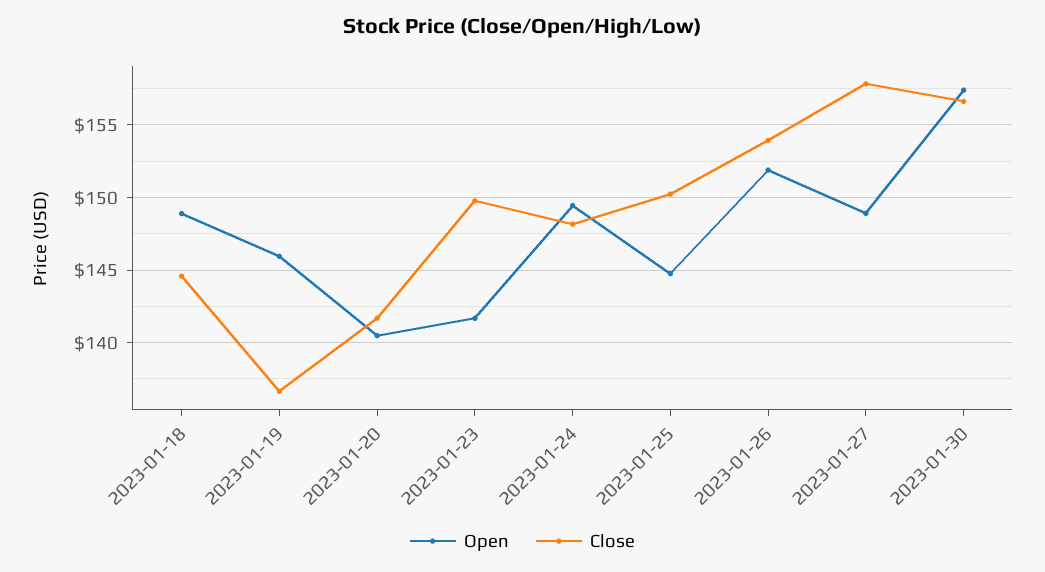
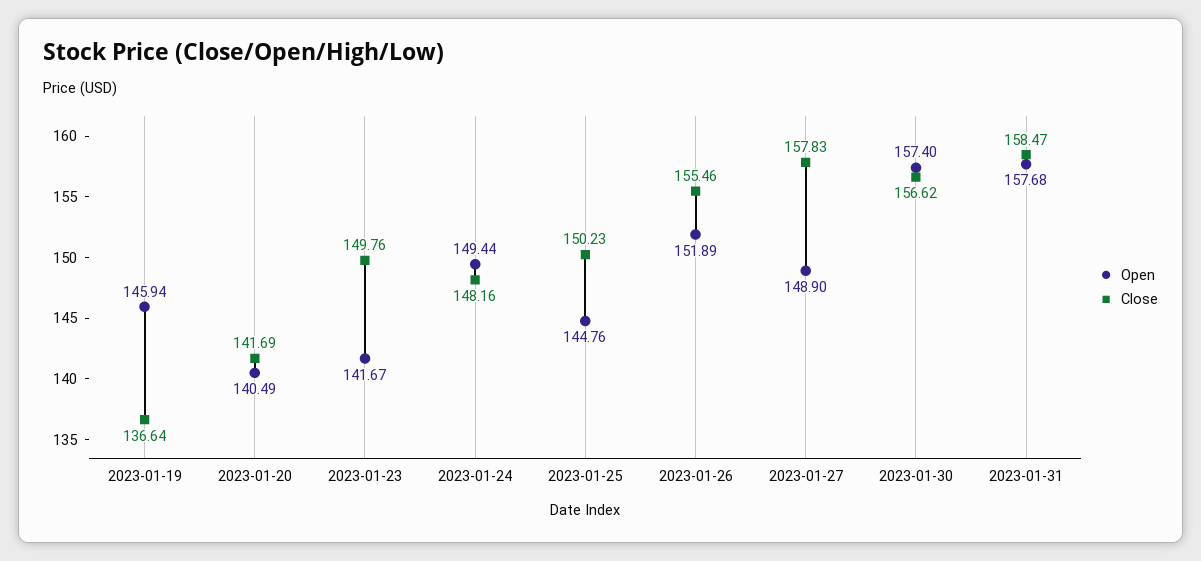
Open, 2023-01-18: 149 -> none
Close, 2023-01-18: 144.5 -> none
Close, 2023-01-26: 154 -> 155.46
Open, 2023-01-31: none -> 157.68
Close, 2023-01-31: none -> 158.47

